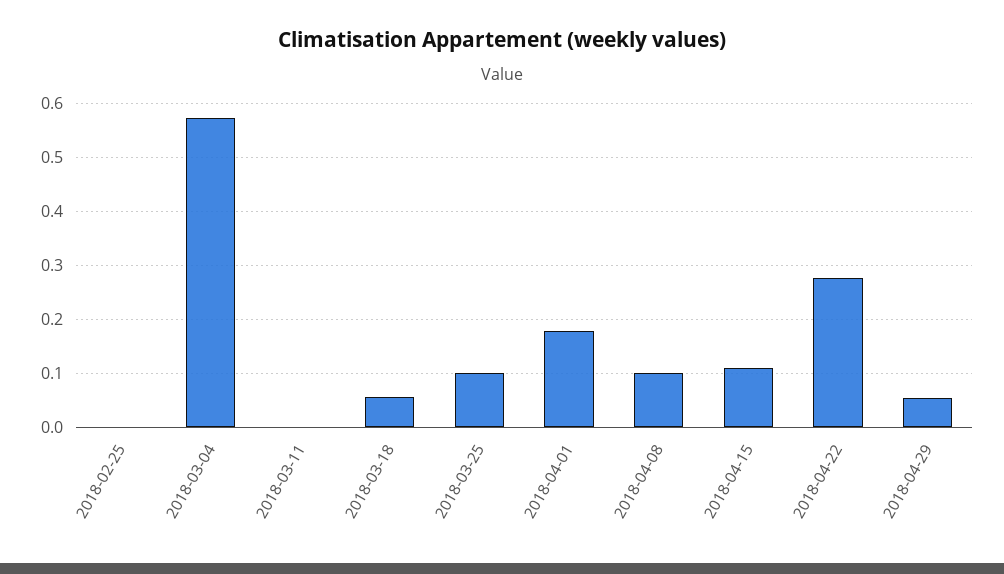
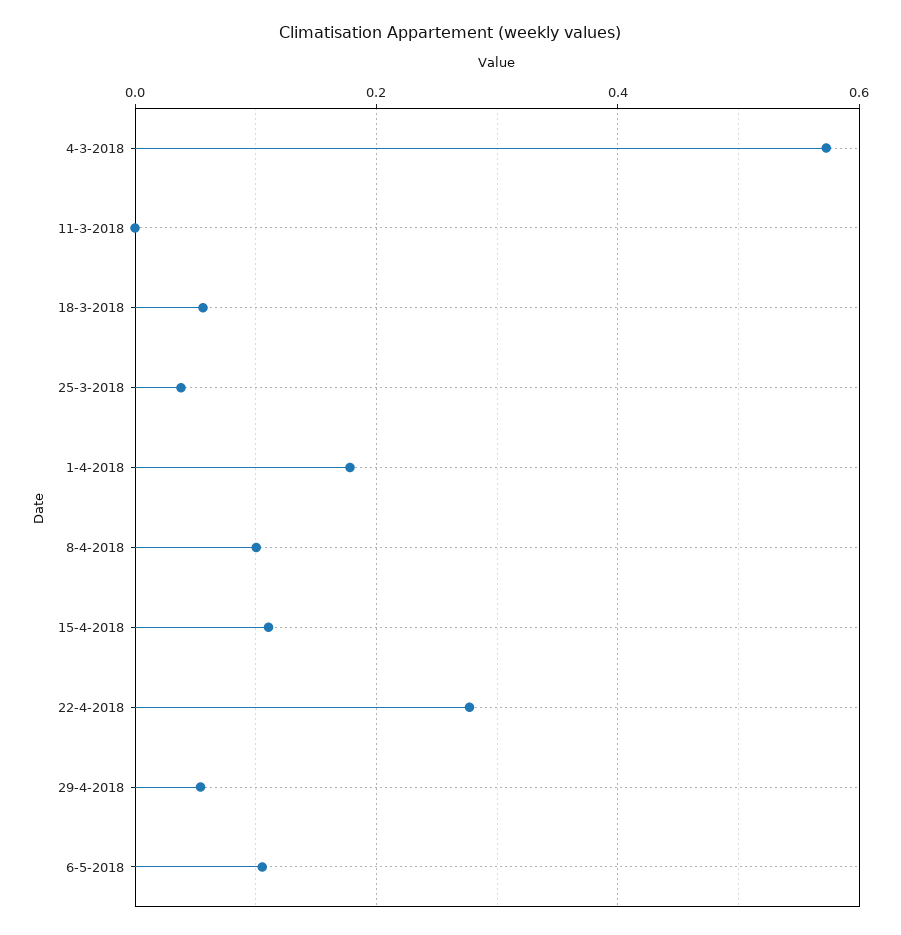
2018-02-25: 0 -> none
2018-03-25: 0.1 -> 0.04
6-5-2018: none -> 0.1

